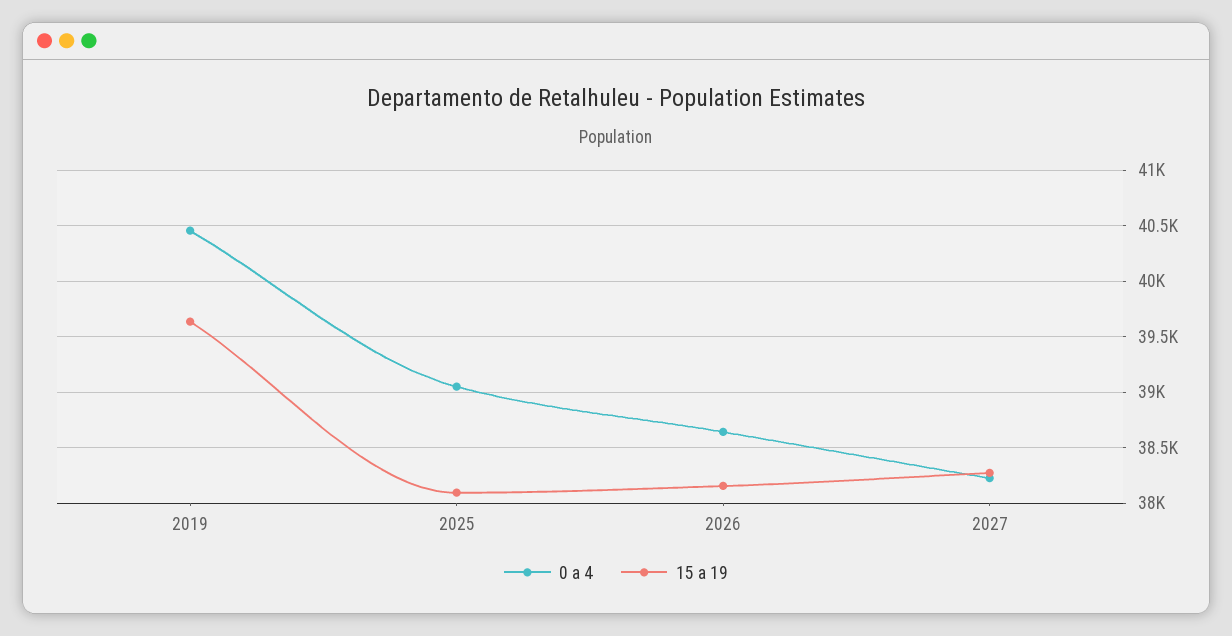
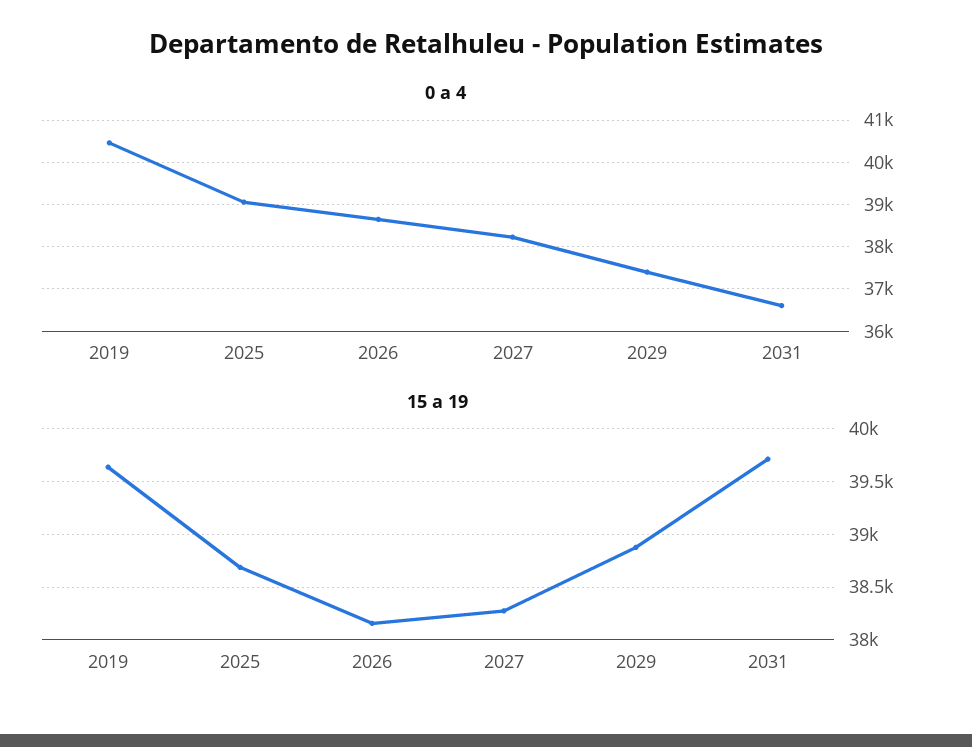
15 a 19, 2025: 38100 -> 38700
0 a 4, 2029: none -> 37400
0 a 4, 2031: none -> 36600
15 a 19, 2029: none -> 38900
15 a 19, 2031: none -> 39700

